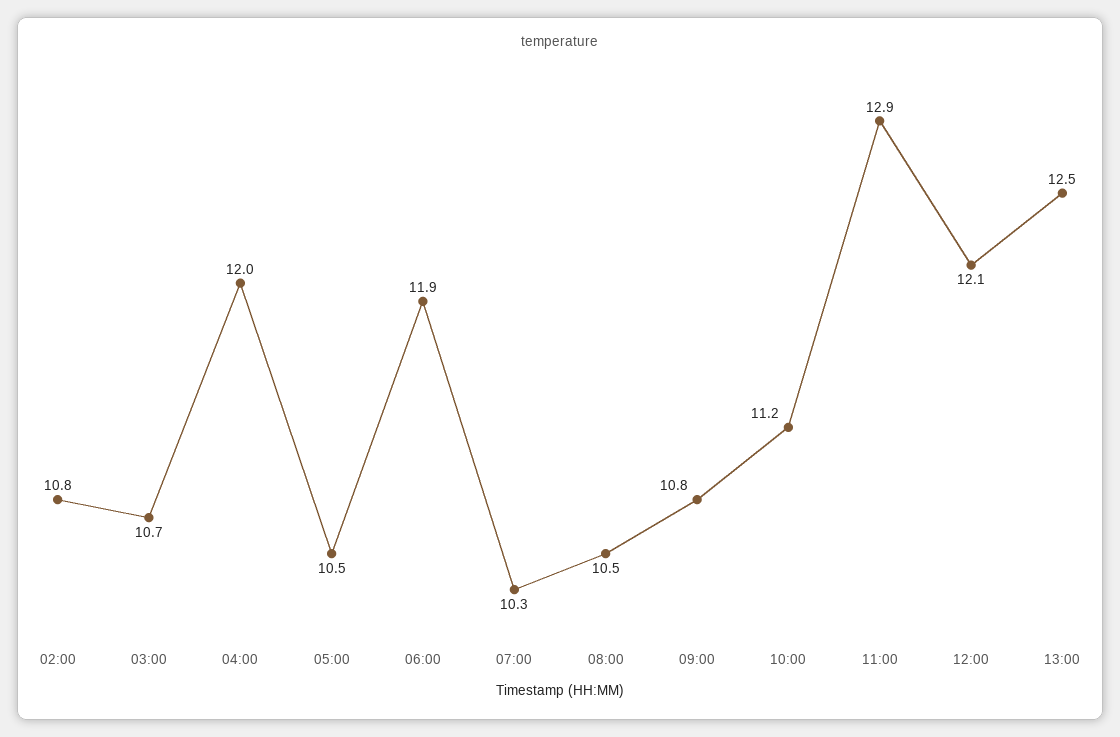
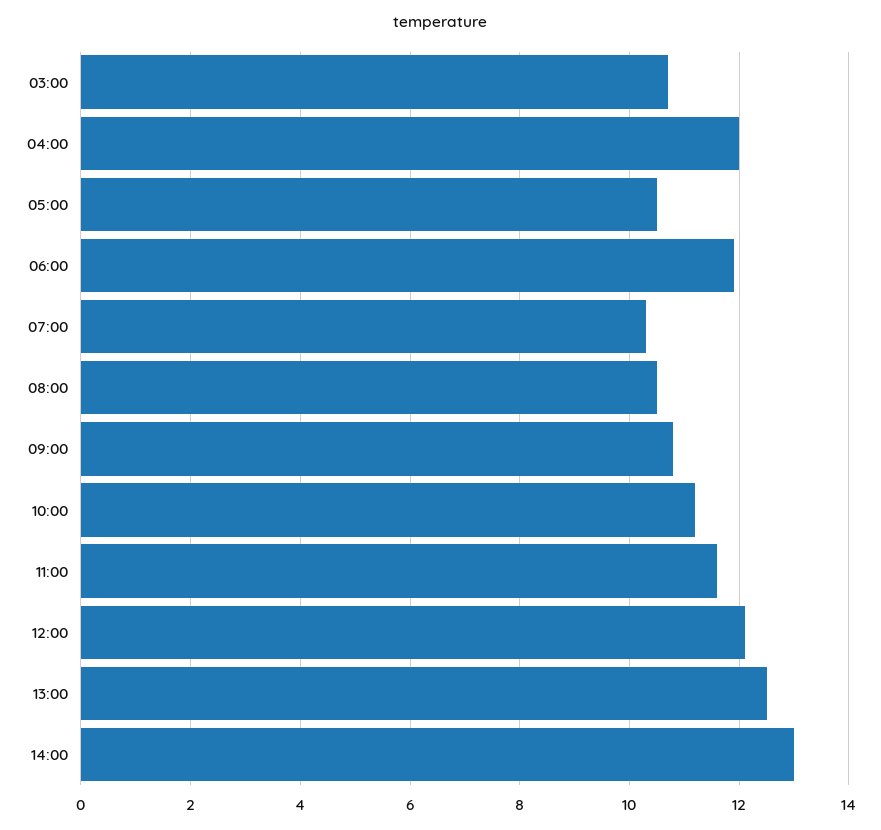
02:00: 10.8 -> none
11:00: 12.9 -> 11.5
14:00: none -> 13

